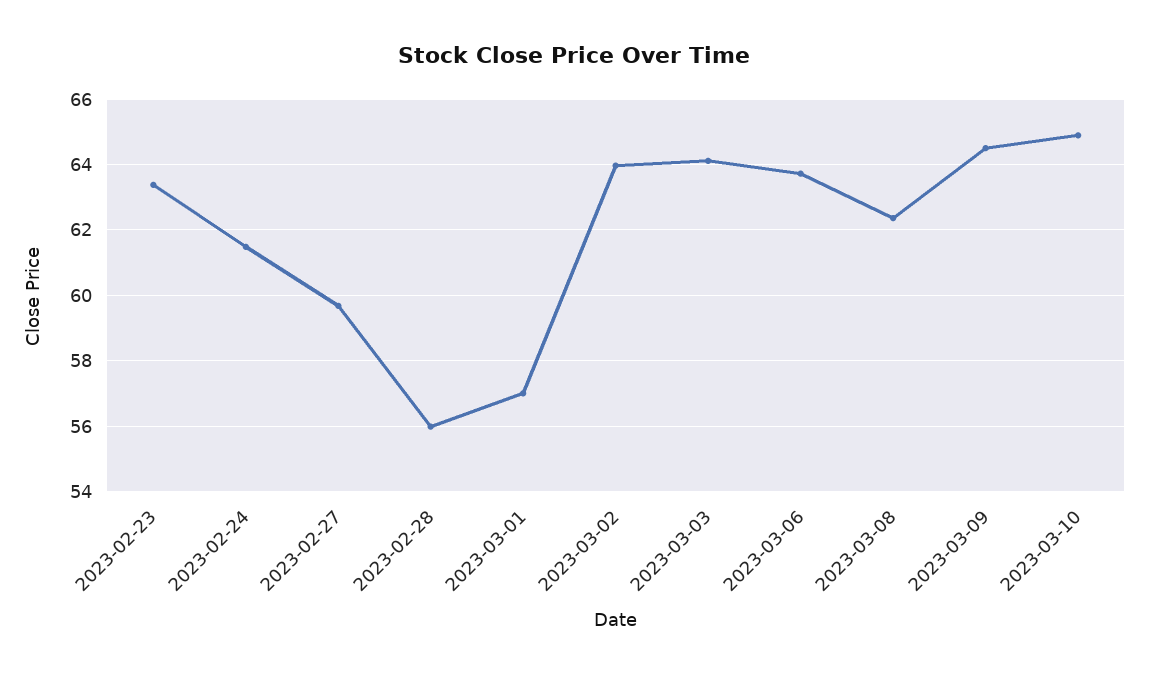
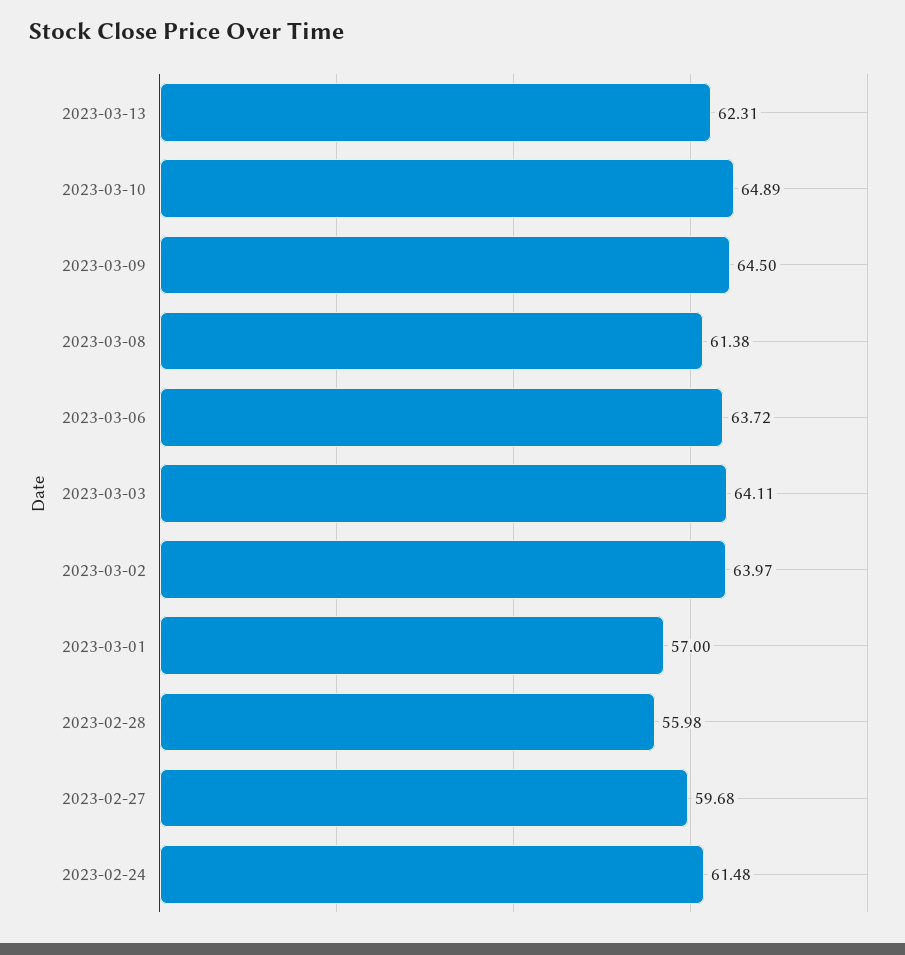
2023-02-23: 63.4 -> none
2023-03-08: 62.4 -> 61.38
2023-03-13: none -> 62.31

